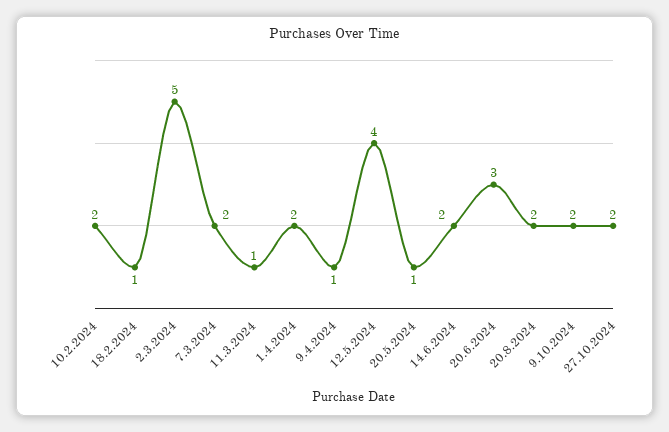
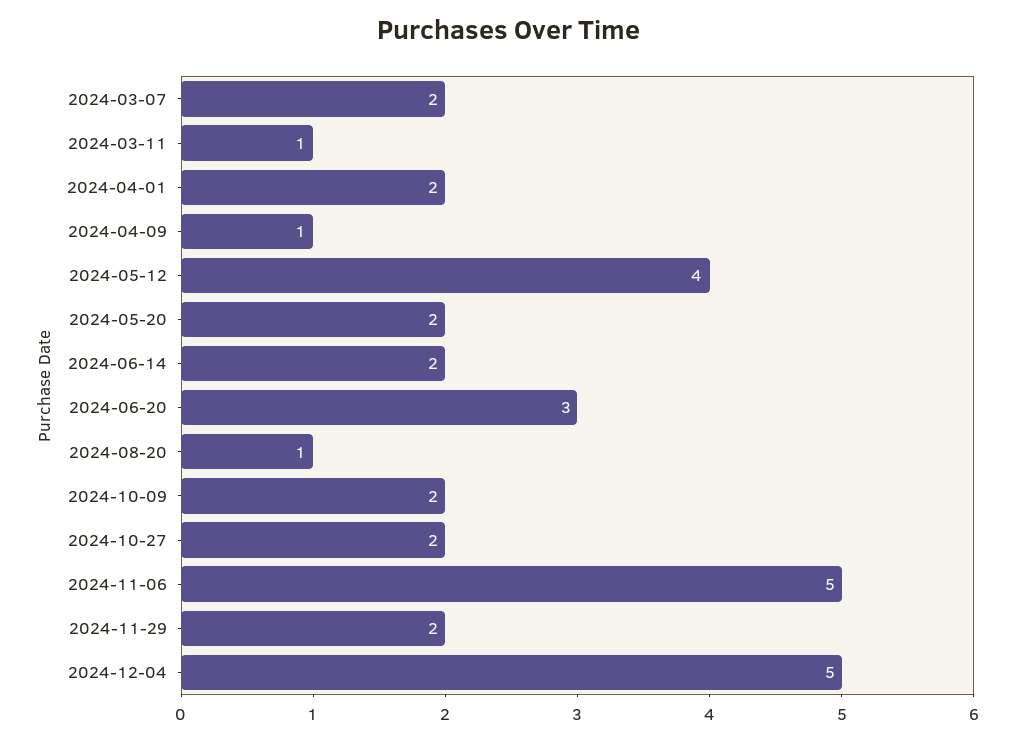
10.2.2024: 2 -> none
18.2.2024: 1 -> none
2.3.2024: 5 -> none
20.5.2024: 1 -> 2
20.8.2024: 2 -> 1
2024-11-06: none -> 5
2024-11-29: none -> 2
2024-12-04: none -> 5

